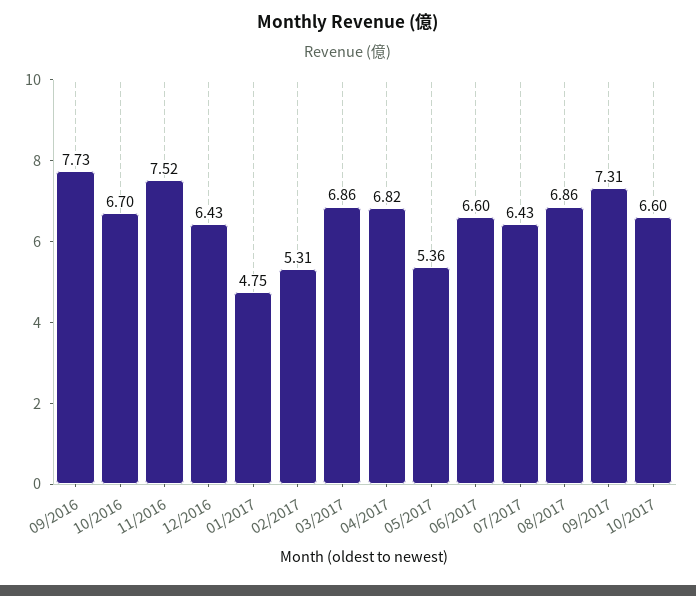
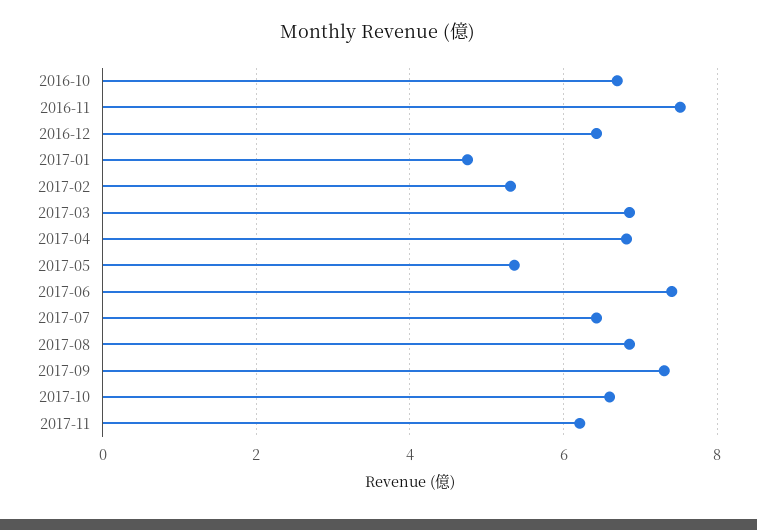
09/2016: 7.73 -> none
06/2017: 6.6 -> 7.4
2017-11: none -> 6.2

